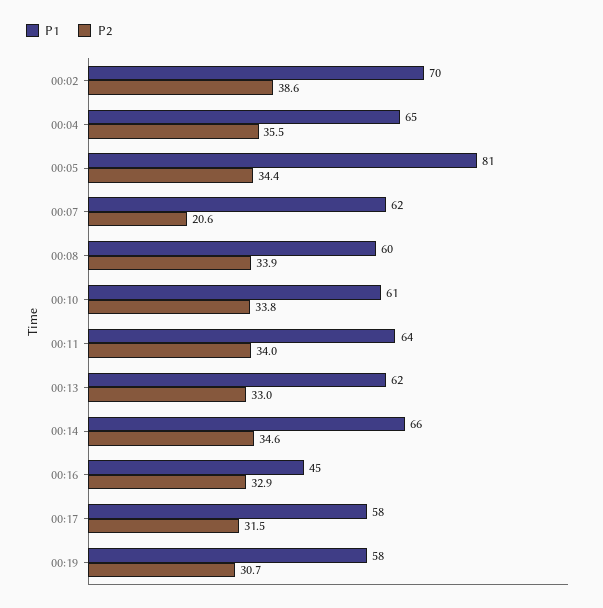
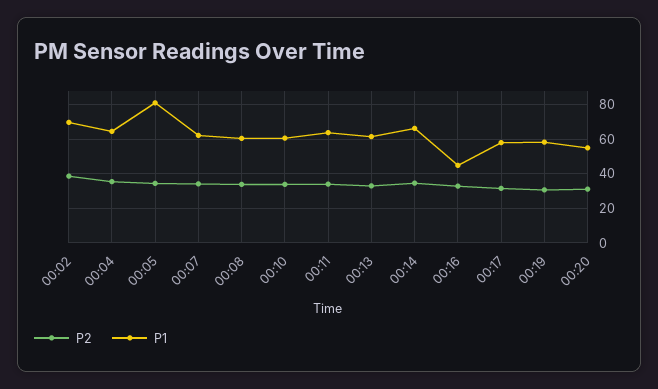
P2, 00:07: 20.6 -> 35
P2, 00:20: none -> 30
P1, 00:20: none -> 55

